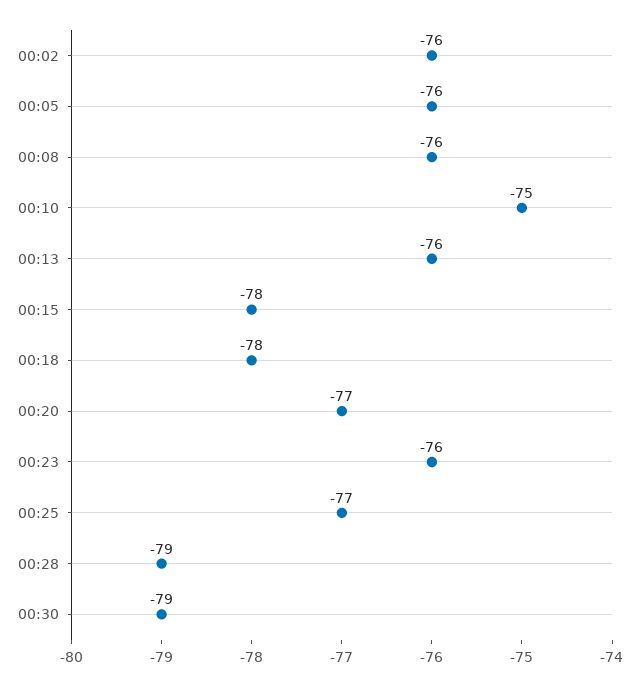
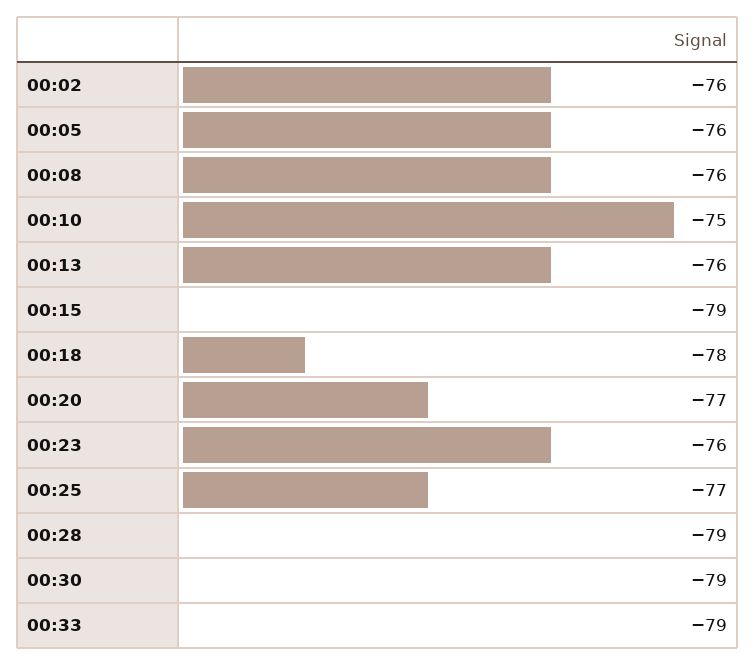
00:15: -78 -> -79
00:33: none -> -79

